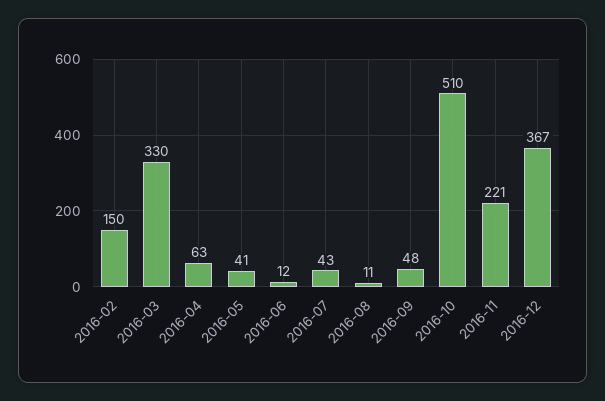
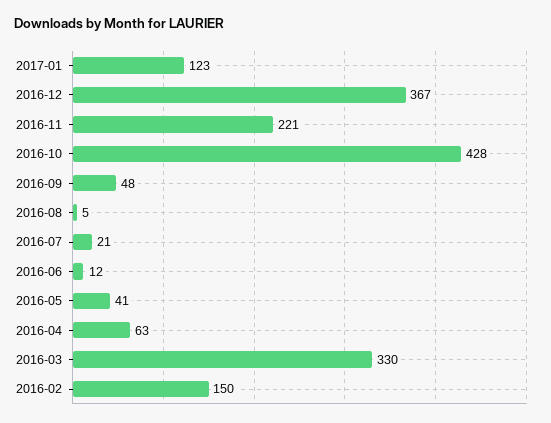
2016-07: 43 -> 21
2016-08: 11 -> 5
2016-10: 510 -> 428
2017-01: none -> 123

